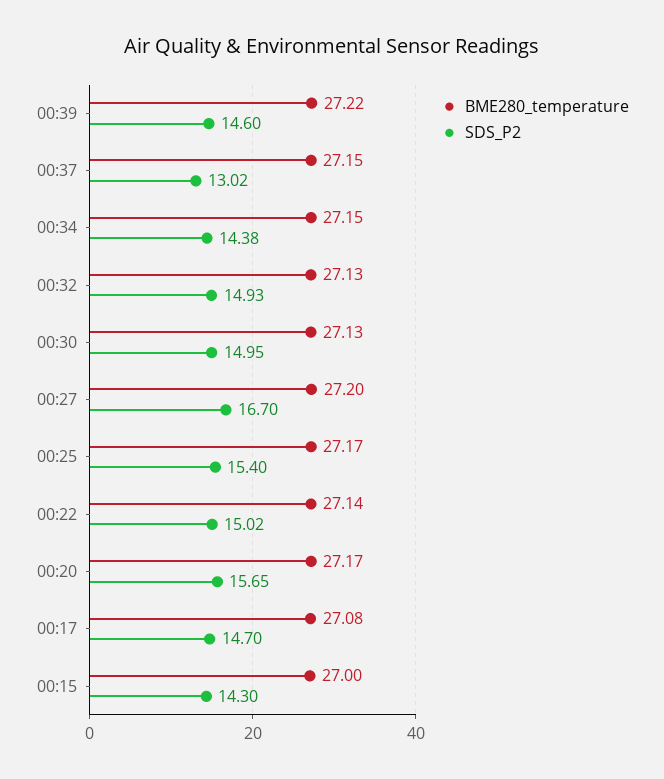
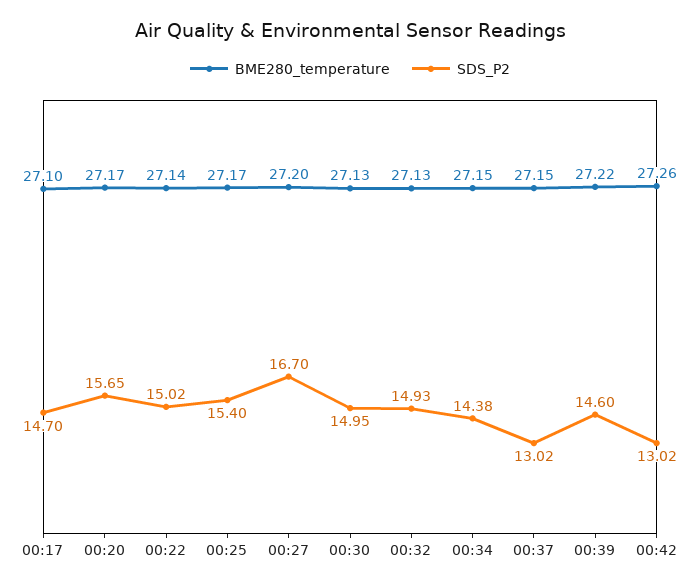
BME280_temperature, 00:17: 27.08 -> 27.1
BME280_temperature, 00:15: 27 -> none
SDS_P2, 00:15: 14.3 -> none
BME280_temperature, 00:42: none -> 27.26
SDS_P2, 00:42: none -> 13.02

